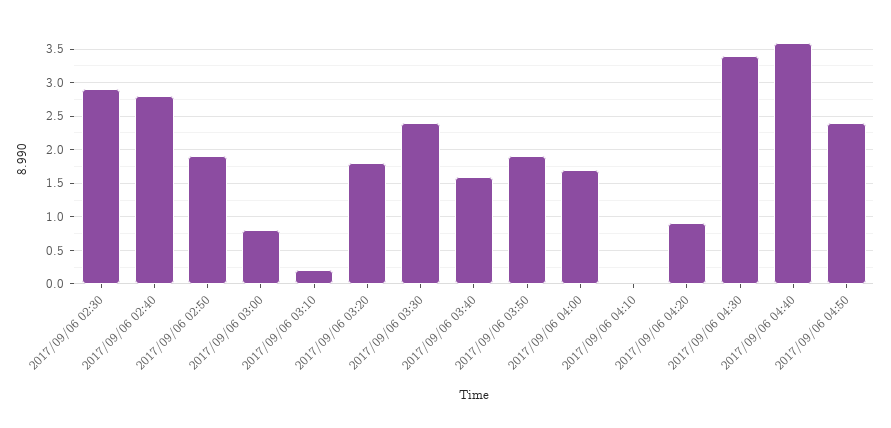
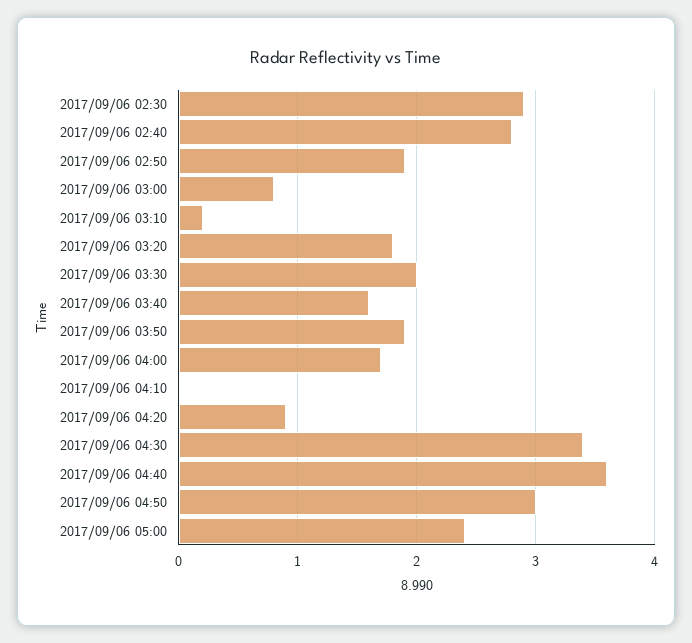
2017/09/06 03:30: 2.4 -> 2
2017/09/06 04:50: 2.4 -> 3
2017/09/06 05:00: none -> 2.4

